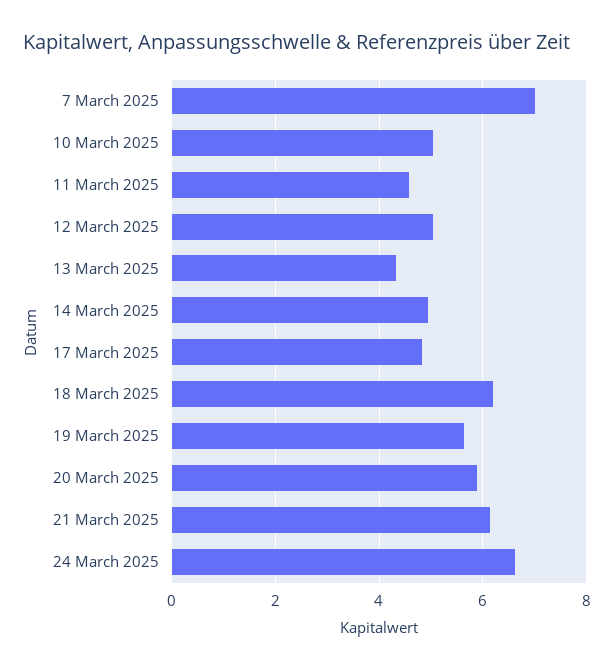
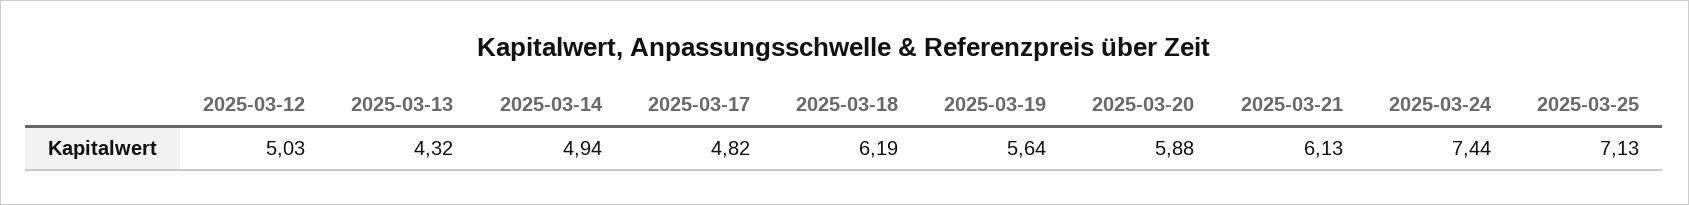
7 March 2025: 7 -> none
10 March 2025: 5 -> none
11 March 2025: 4.6 -> none
24 March 2025: 6.6 -> 7.44
2025-03-25: none -> 7.13

